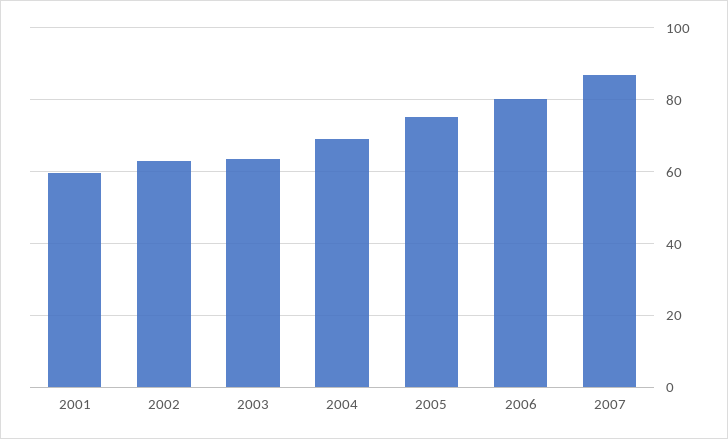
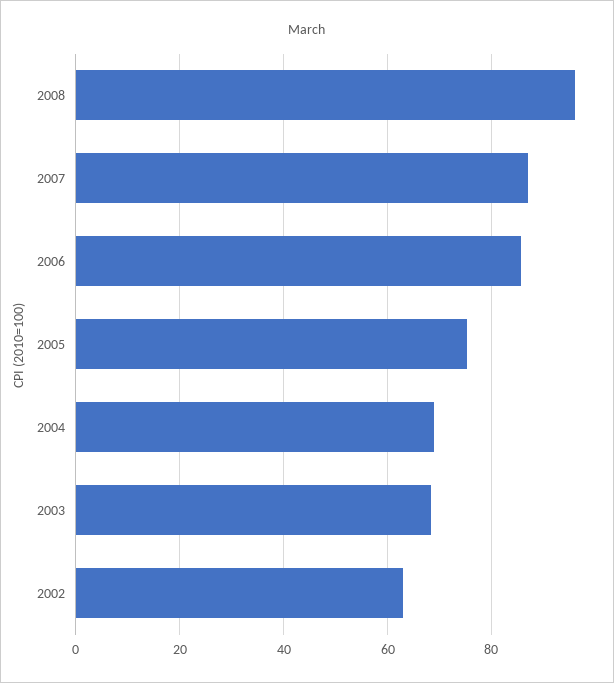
2001: 60 -> none
2003: 64 -> 68
2006: 80 -> 86
2008: none -> 96

